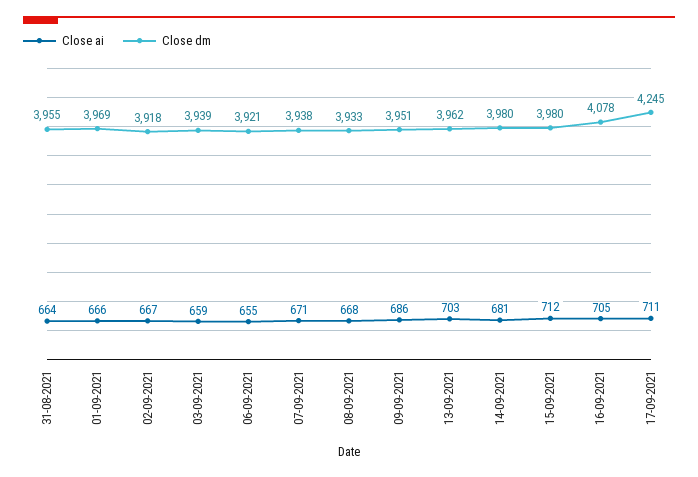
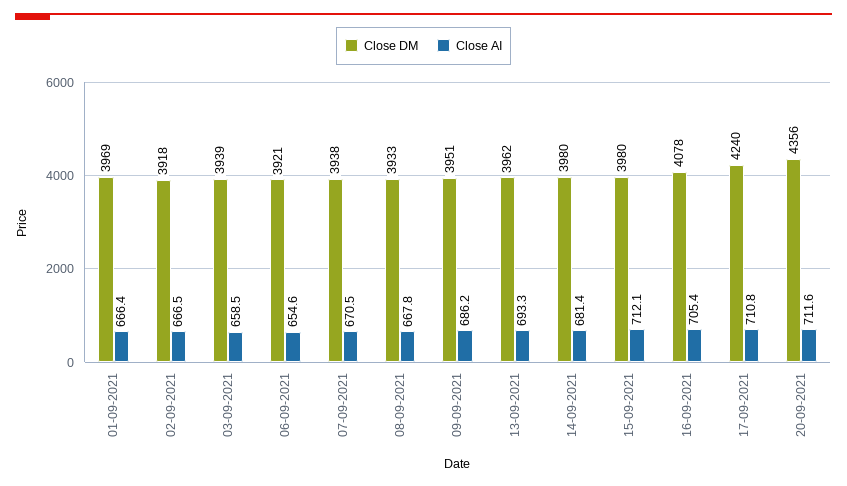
Close ai, 31-08-2021: 664 -> none
Close dm, 31-08-2021: 3955 -> none
Close ai, 13-09-2021: 703 -> 693.3
Close dm, 17-09-2021: 4245 -> 4240
Close dm, 20-09-2021: none -> 4356
Close ai, 20-09-2021: none -> 711.6

